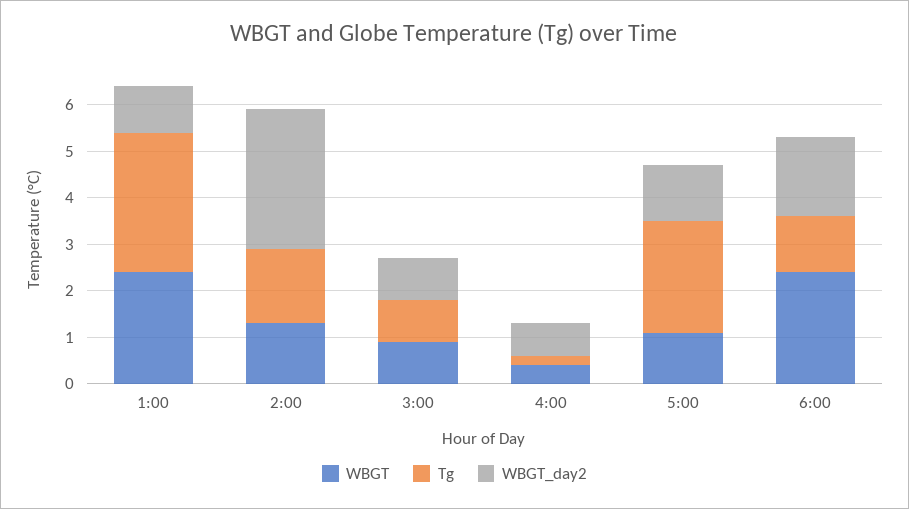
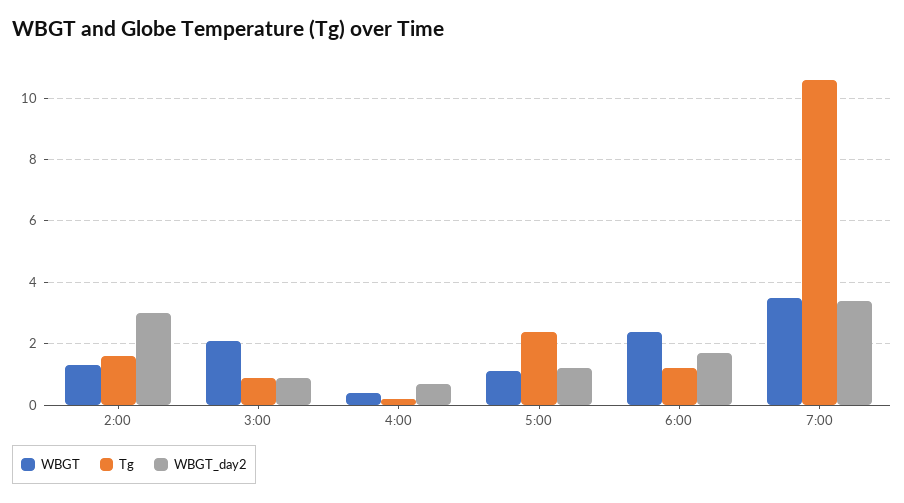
WBGT, 1:00: 2.5 -> none
Tg, 1:00: 3 -> none
WBGT_day2, 1:00: 1 -> none
WBGT, 3:00: 1 -> 2
WBGT, 7:00: none -> 3.5
Tg, 7:00: none -> 10.5
WBGT_day2, 7:00: none -> 3.5

